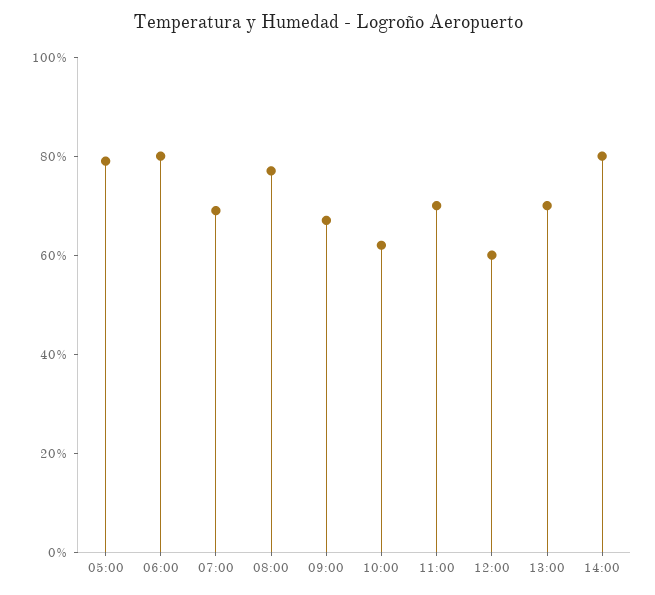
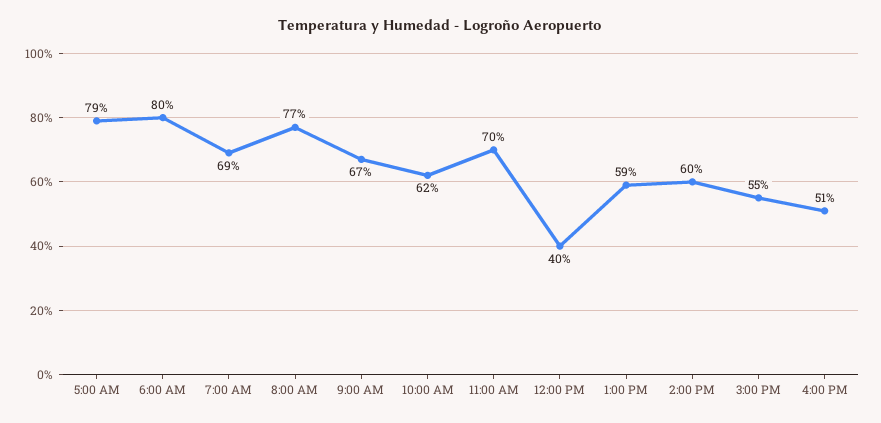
12:00: 60 -> 40
13:00: 70 -> 59
14:00: 80 -> 60
3:00 PM: none -> 55
4:00 PM: none -> 51

